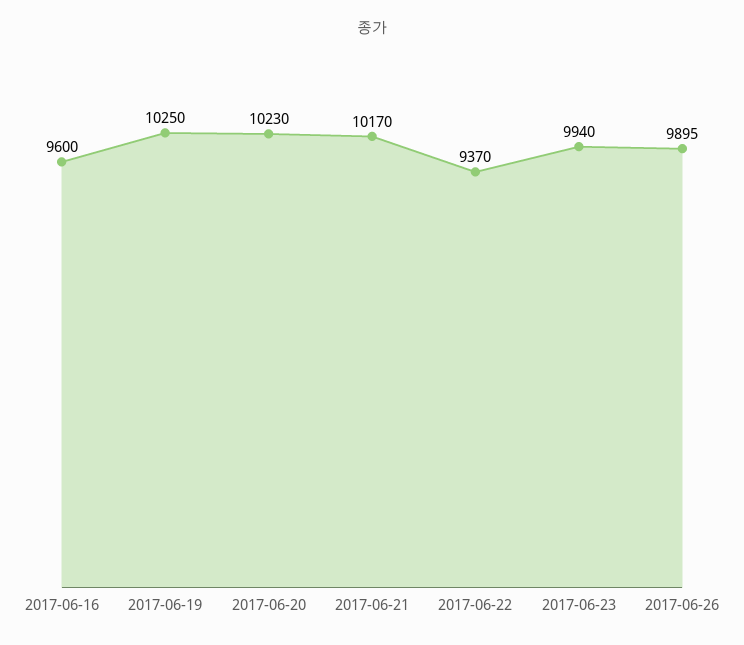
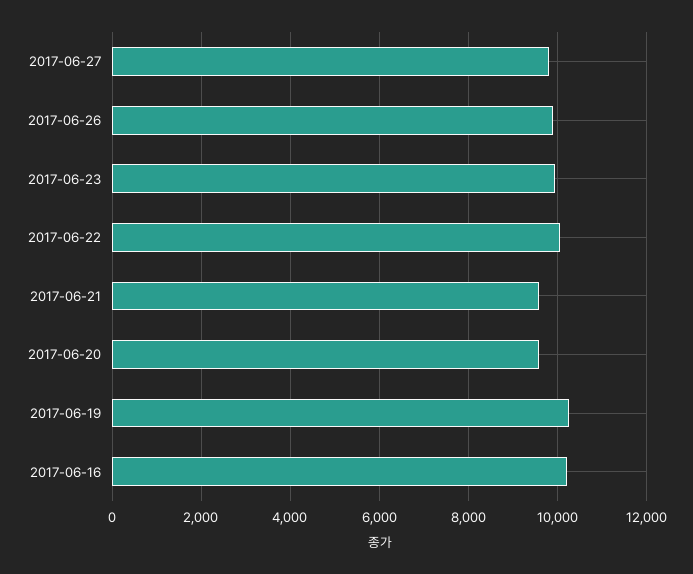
2017-06-16: 9600 -> 10200
2017-06-20: 10230 -> 9600
2017-06-21: 10170 -> 9600
2017-06-22: 9370 -> 10000
2017-06-27: none -> 9800

